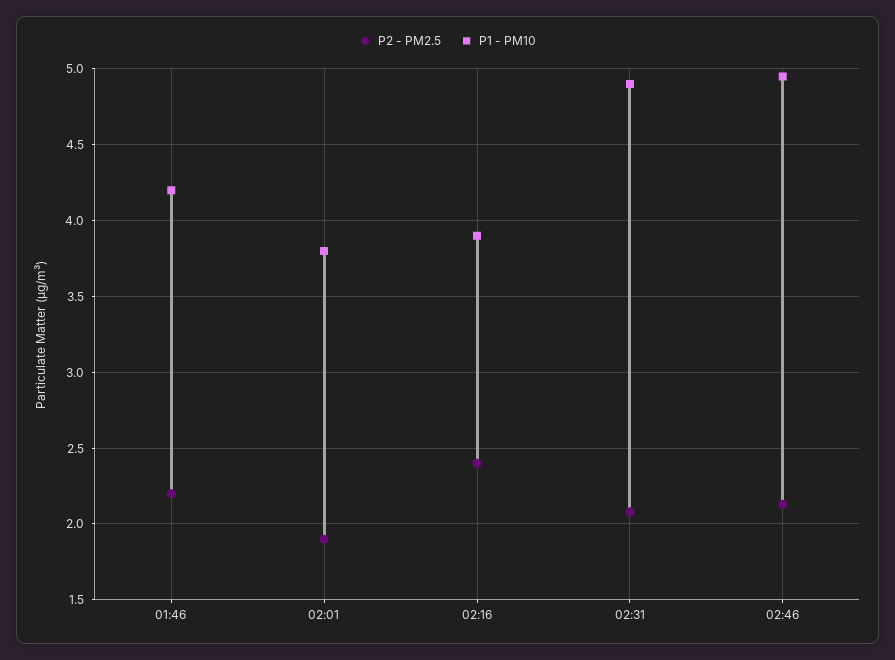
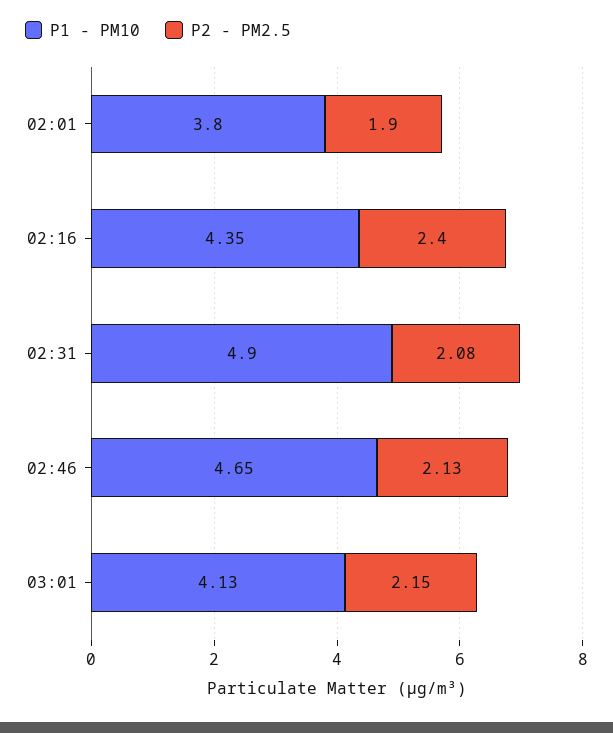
P2 - PM2.5, 01:46: 2.2 -> none
P1 - PM10, 01:46: 4.2 -> none
P1 - PM10, 02:16: 3.9 -> 4.35
P1 - PM10, 02:46: 4.95 -> 4.65
P1 - PM10, 03:01: none -> 4.13
P2 - PM2.5, 03:01: none -> 2.15

